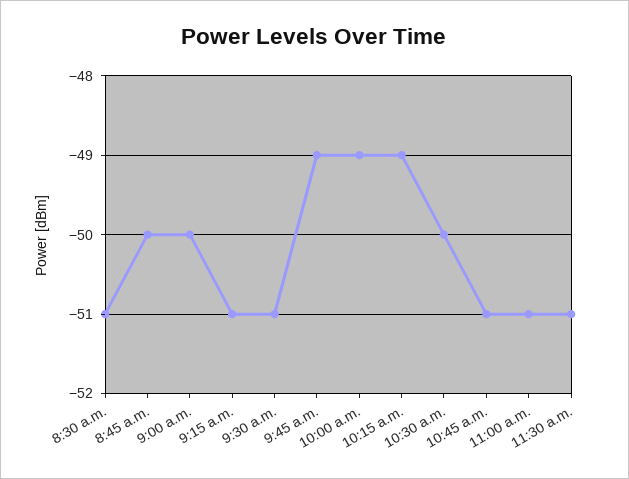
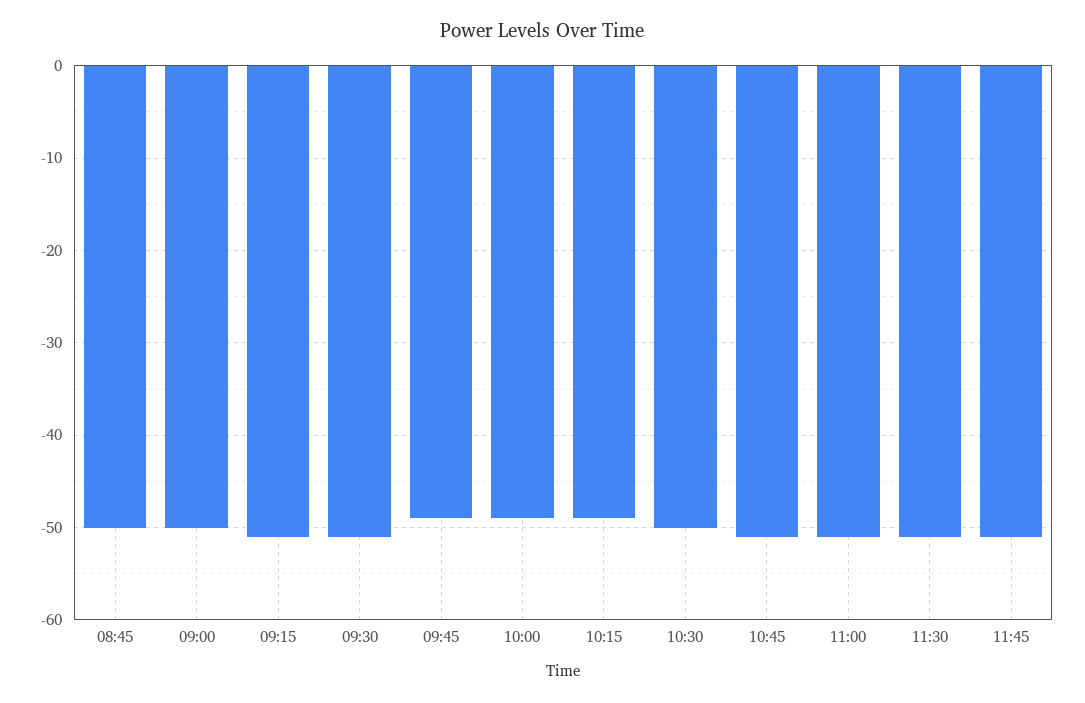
8:30 a.m.: -51 -> none
11:45: none -> -51

